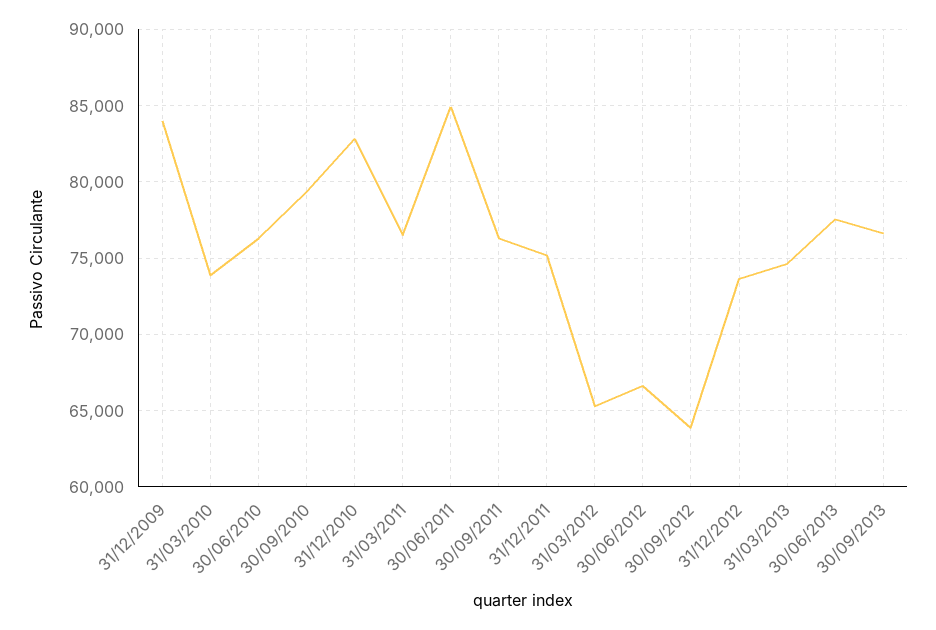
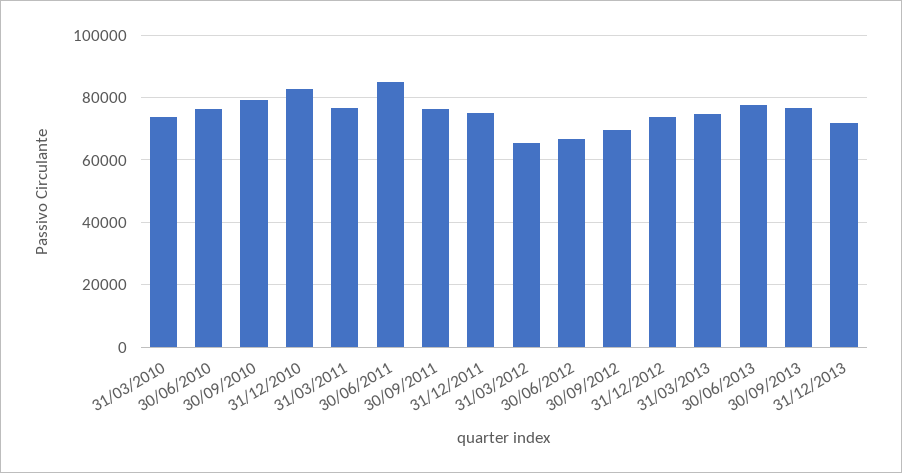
31/12/2009: 84000 -> none
30/09/2012: 64000 -> 70000
31/12/2013: none -> 72000

